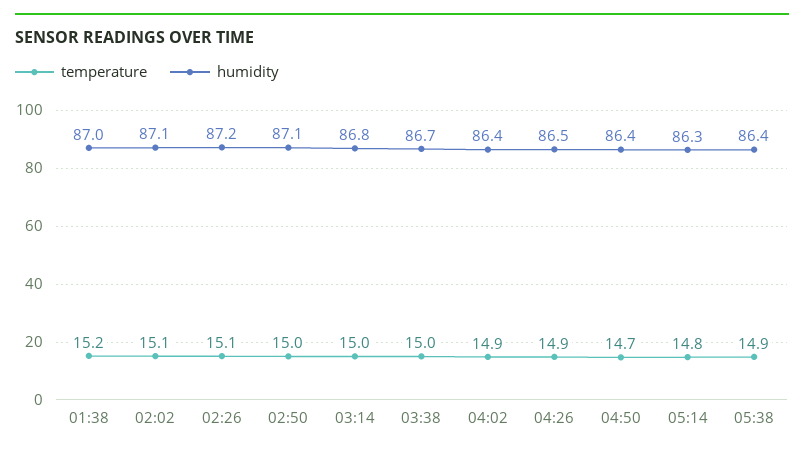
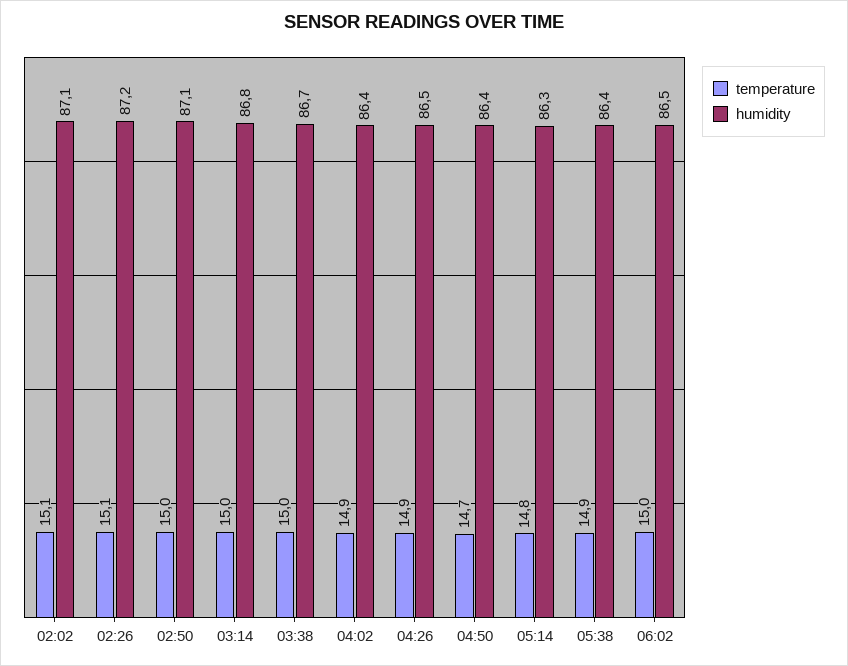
temperature, 01:38: 15.2 -> none
humidity, 01:38: 87 -> none
temperature, 06:02: none -> 15
humidity, 06:02: none -> 86.5

